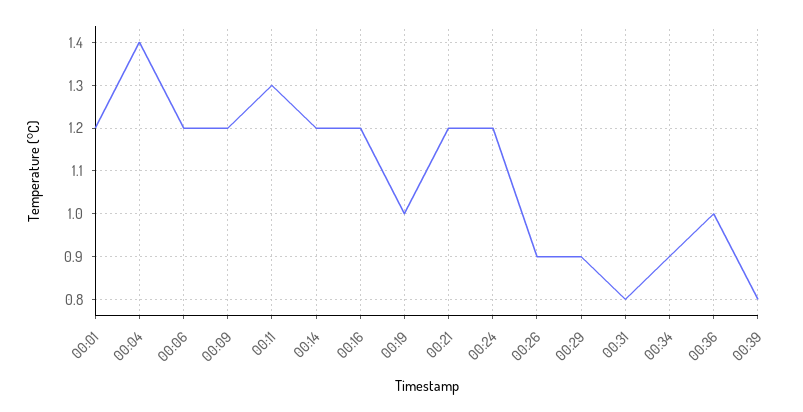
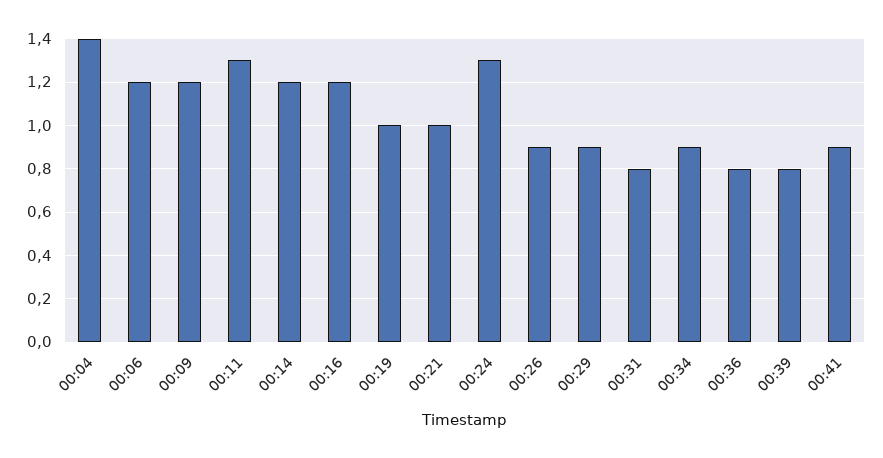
00:01: 1.2 -> none
00:21: 1.2 -> 1
00:24: 1.2 -> 1.3
00:36: 1 -> 0.8
00:41: none -> 0.9

